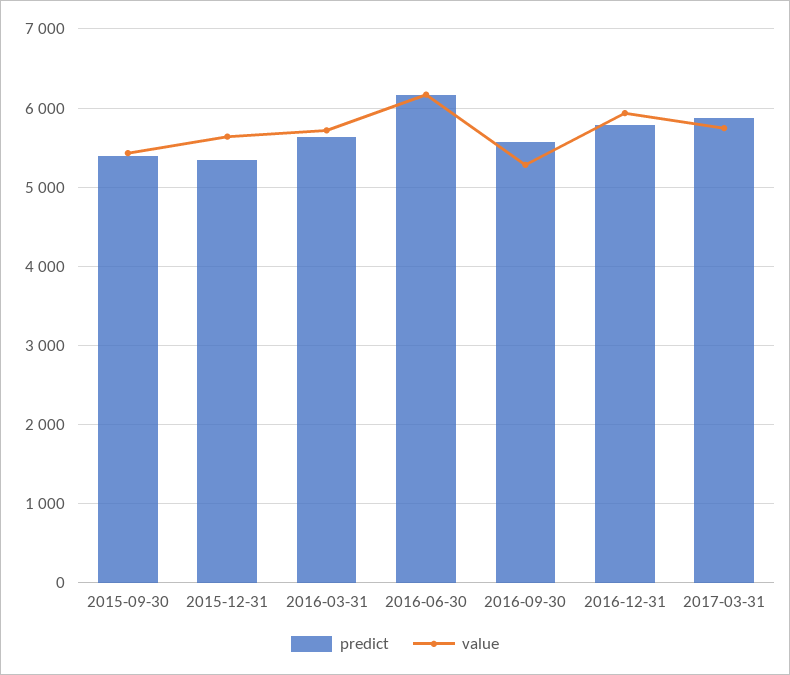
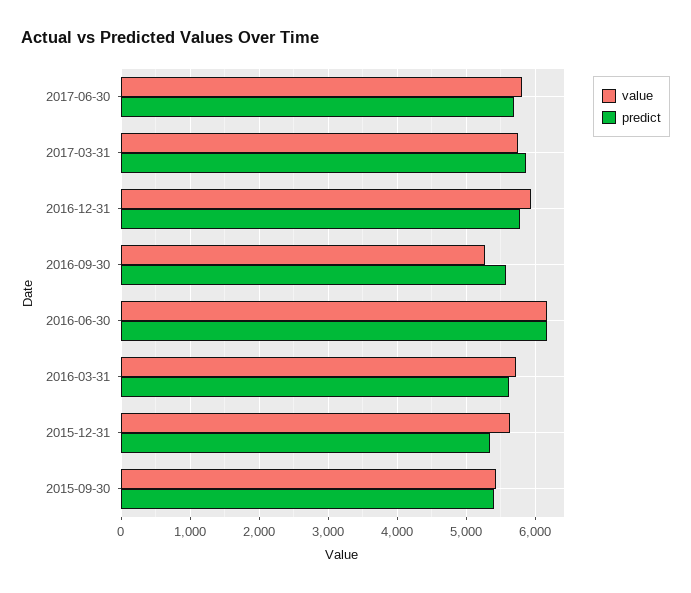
value, 2017-06-30: none -> 5800
predict, 2017-06-30: none -> 5700

